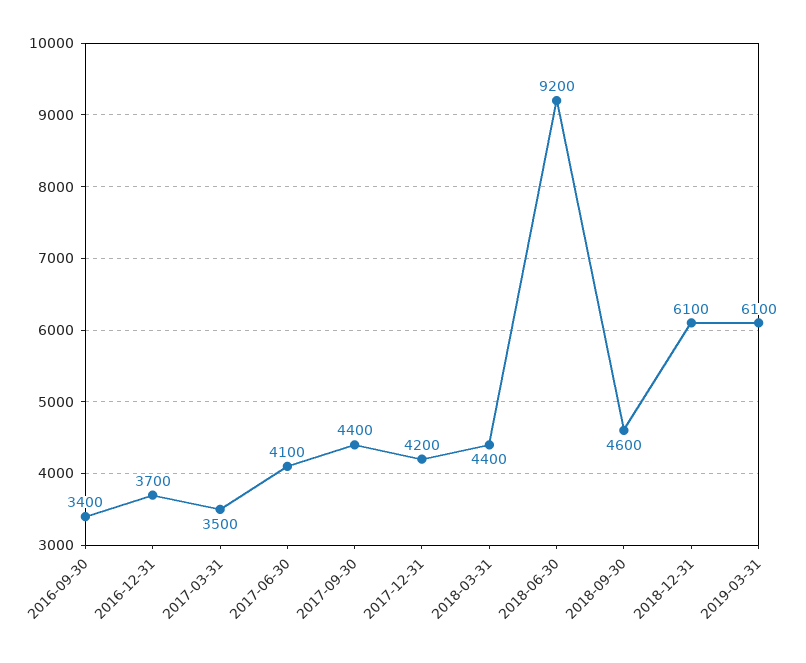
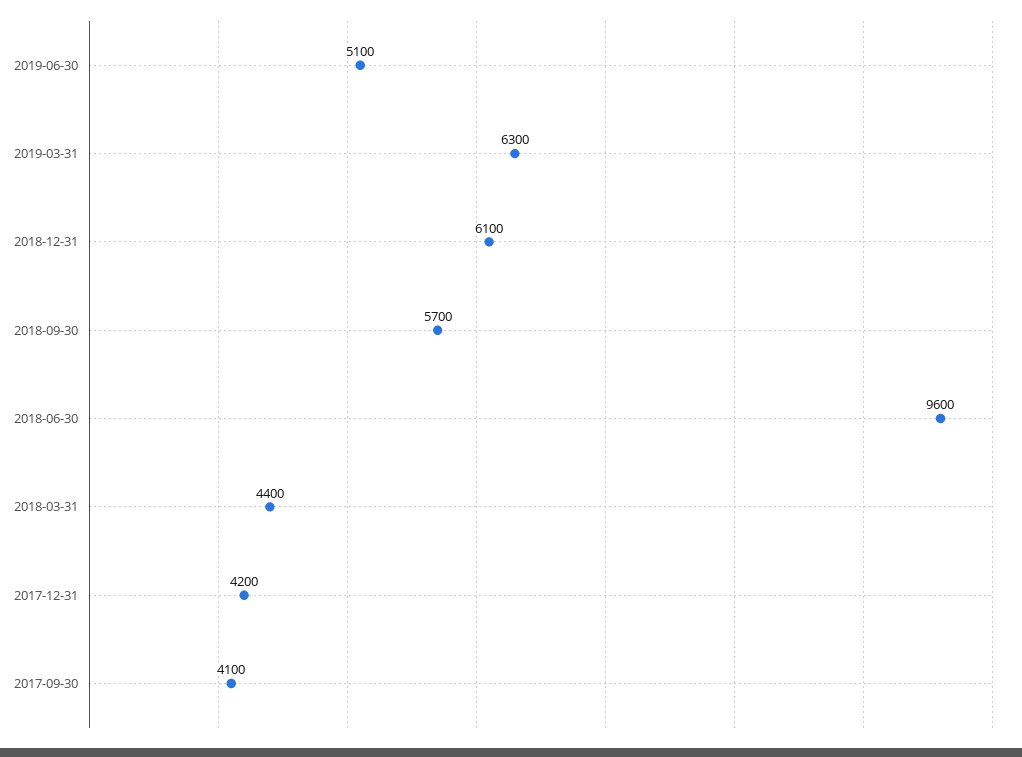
2016-09-30: 3400 -> none
2016-12-31: 3700 -> none
2017-03-31: 3500 -> none
2017-06-30: 4100 -> none
2017-09-30: 4400 -> 4100
2018-06-30: 9200 -> 9600
2018-09-30: 4600 -> 5700
2019-03-31: 6100 -> 6300
2019-06-30: none -> 5100

